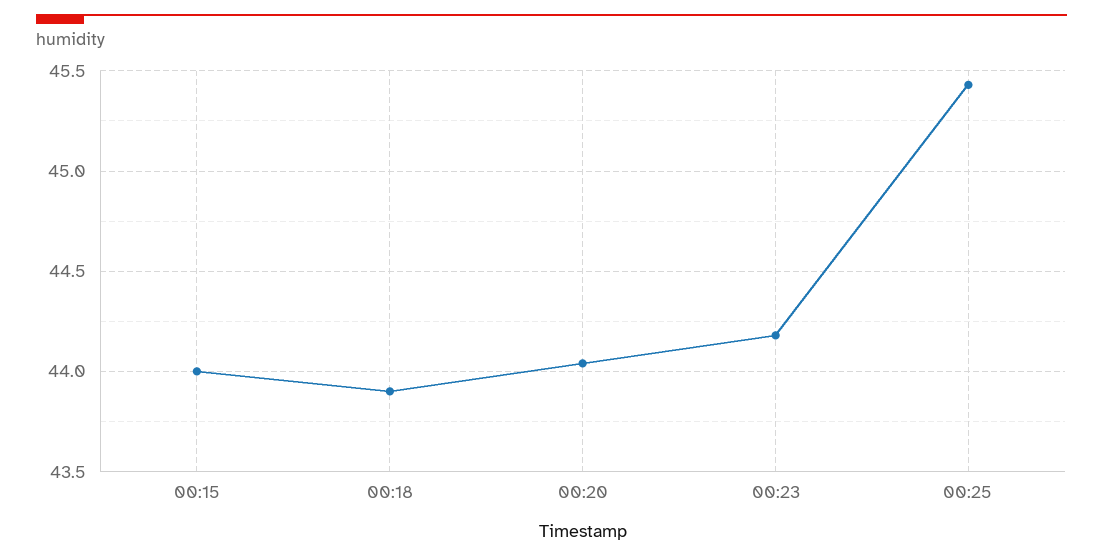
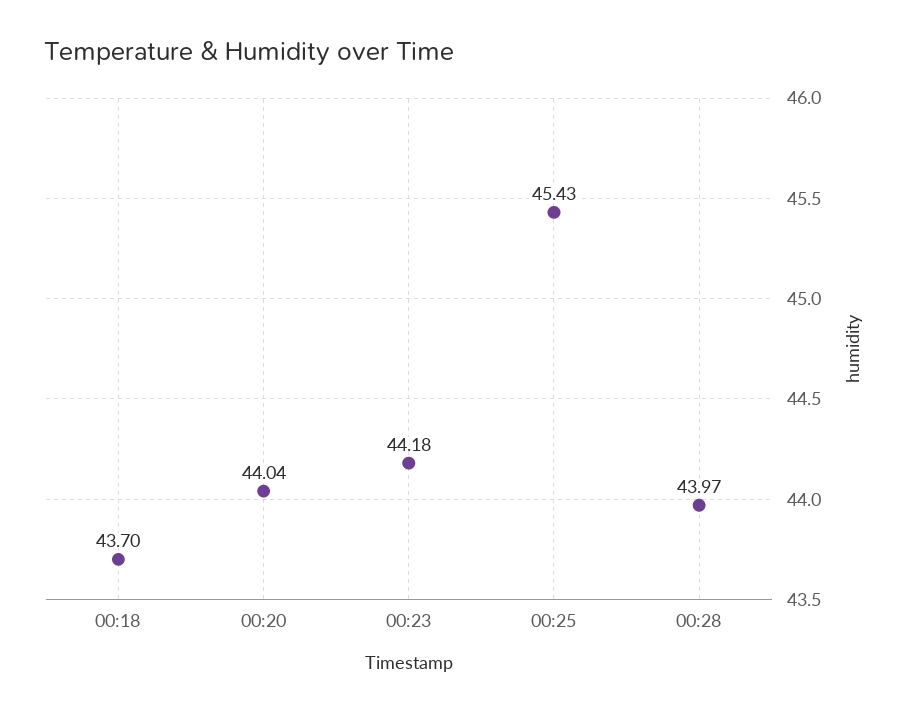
00:15: 44 -> none
00:18: 43.9 -> 43.7
00:28: none -> 43.97

